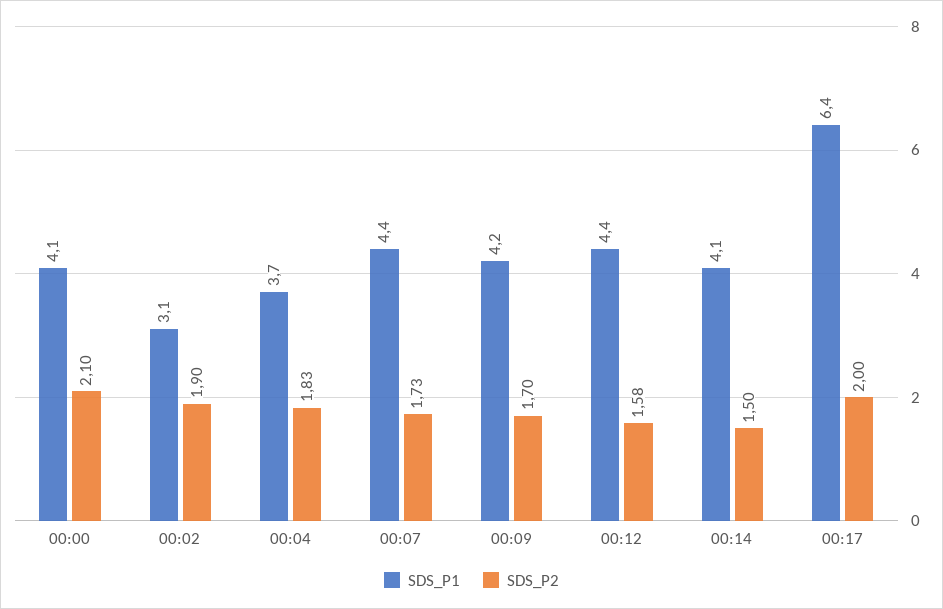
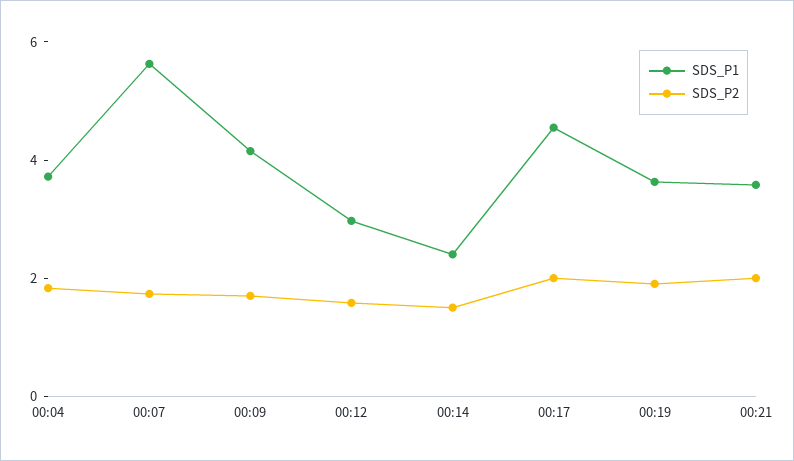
SDS_P1, 00:00: 4.1 -> none
SDS_P2, 00:00: 2.1 -> none
SDS_P1, 00:02: 3.1 -> none
SDS_P2, 00:02: 1.9 -> none
SDS_P1, 00:07: 4.4 -> 5.5
SDS_P1, 00:12: 4.4 -> 3
SDS_P1, 00:14: 4.1 -> 2.5
SDS_P1, 00:17: 6.4 -> 4.5
SDS_P1, 00:19: none -> 3.5
SDS_P2, 00:19: none -> 2
SDS_P1, 00:21: none -> 3.5
SDS_P2, 00:21: none -> 2

